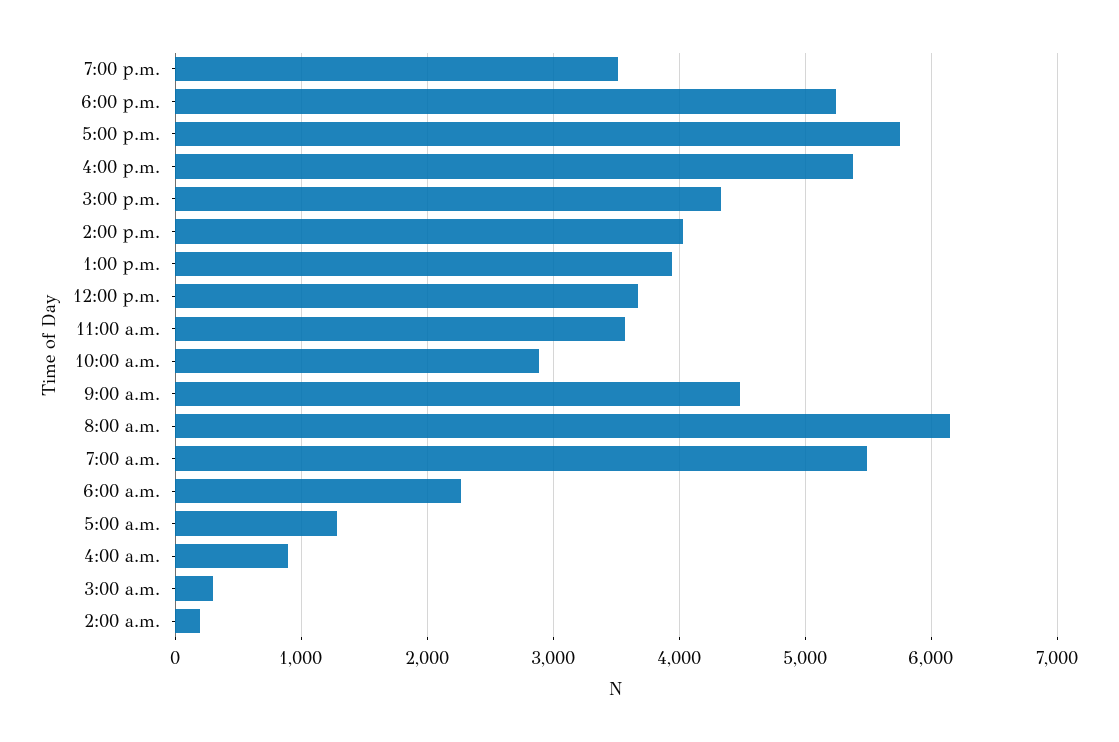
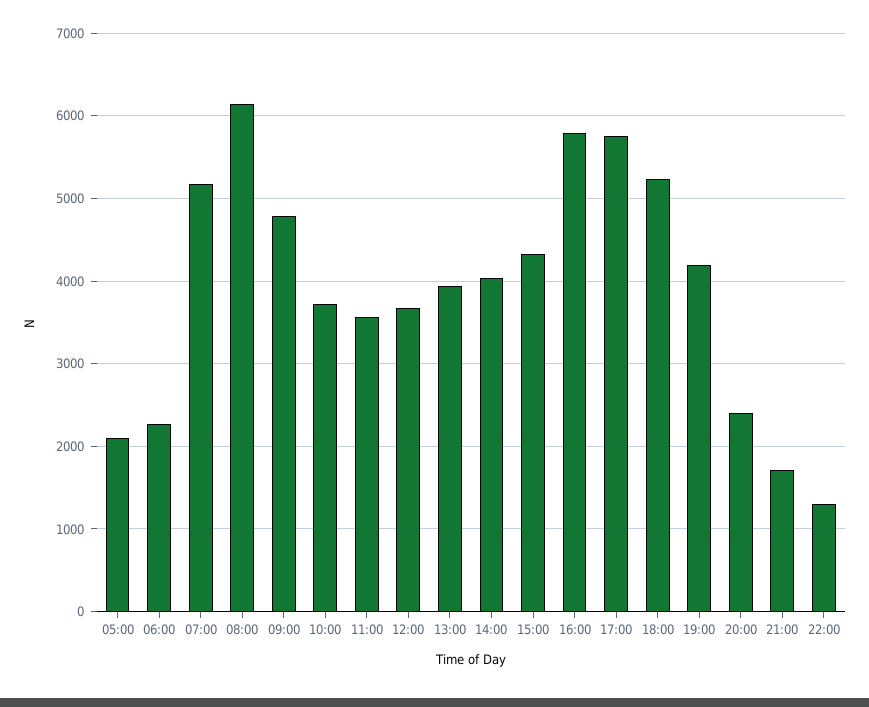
7:00 p.m.: 3500 -> 4200
4:00 p.m.: 5400 -> 5800
10:00 a.m.: 2900 -> 3700
9:00 a.m.: 4500 -> 4800
7:00 a.m.: 5500 -> 5200
5:00 a.m.: 1300 -> 2100
4:00 a.m.: 900 -> none
3:00 a.m.: 300 -> none
2:00 a.m.: 200 -> none
20:00: none -> 2400
21:00: none -> 1700
22:00: none -> 1300

